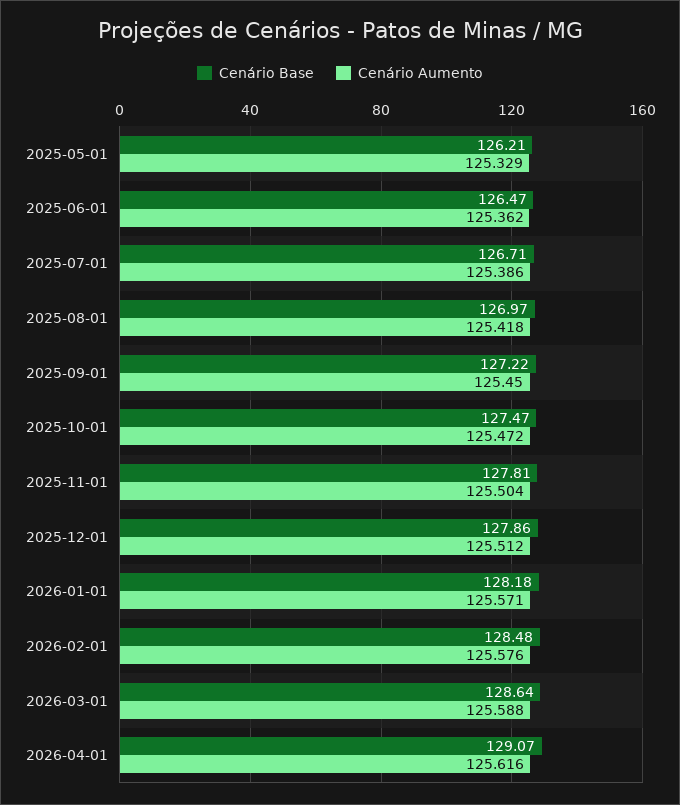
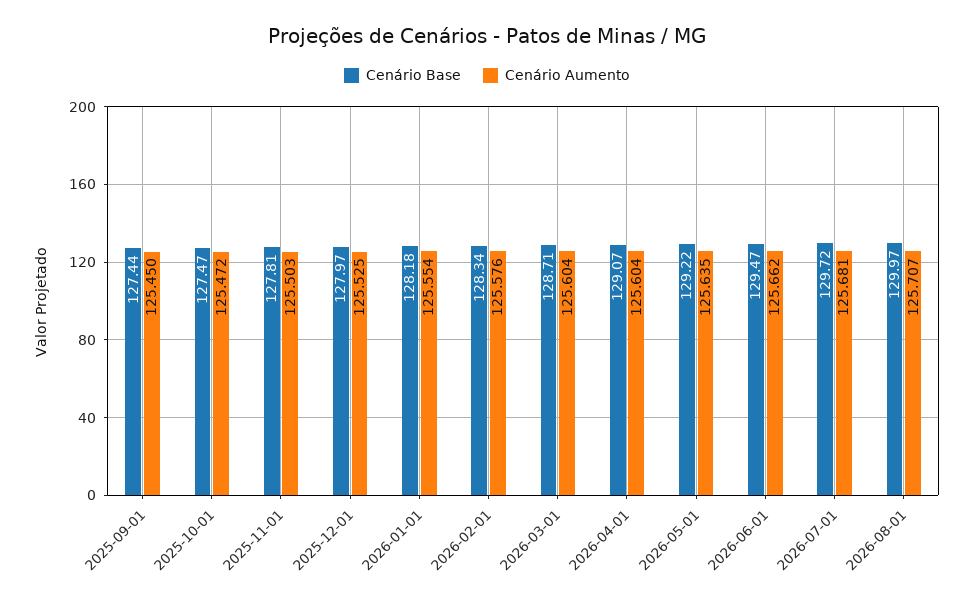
Cenário Base, 2025-05-01: 126.21 -> none
Cenário Aumento, 2025-05-01: 125.329 -> none
Cenário Base, 2025-06-01: 126.47 -> none
Cenário Aumento, 2025-06-01: 125.362 -> none
Cenário Base, 2025-07-01: 126.71 -> none
Cenário Aumento, 2025-07-01: 125.386 -> none
Cenário Base, 2025-08-01: 126.97 -> none
Cenário Aumento, 2025-08-01: 125.418 -> none
Cenário Base, 2025-09-01: 127.22 -> 127.44
Cenário Aumento, 2025-11-01: 125.504 -> 125.503
Cenário Base, 2025-12-01: 127.86 -> 127.97
Cenário Aumento, 2025-12-01: 125.512 -> 125.525
Cenário Aumento, 2026-01-01: 125.571 -> 125.554
Cenário Base, 2026-02-01: 128.48 -> 128.34
Cenário Base, 2026-03-01: 128.64 -> 128.71
Cenário Aumento, 2026-03-01: 125.588 -> 125.604
Cenário Aumento, 2026-04-01: 125.616 -> 125.604
Cenário Base, 2026-05-01: none -> 129.22
Cenário Aumento, 2026-05-01: none -> 125.635
Cenário Base, 2026-06-01: none -> 129.47
Cenário Aumento, 2026-06-01: none -> 125.662
Cenário Base, 2026-07-01: none -> 129.72
Cenário Aumento, 2026-07-01: none -> 125.681
Cenário Base, 2026-08-01: none -> 129.97
Cenário Aumento, 2026-08-01: none -> 125.707

